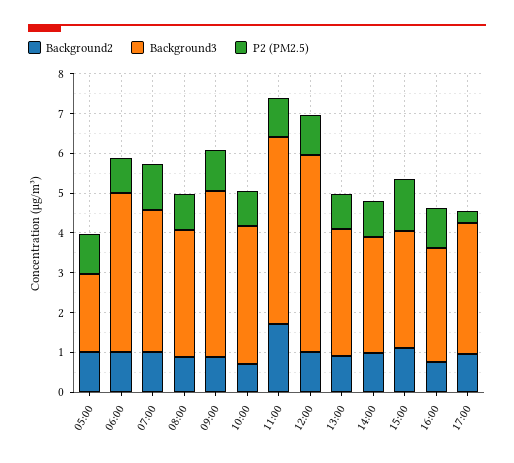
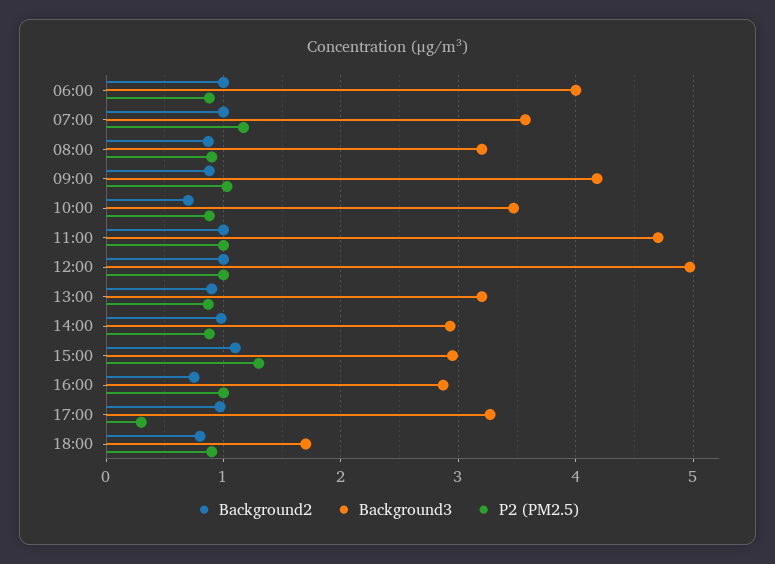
Background2, 05:00: 1 -> none
Background3, 05:00: 2 -> none
P2 (PM2.5), 05:00: 1 -> none
Background2, 11:00: 1.75 -> 1
Background2, 18:00: none -> 0.8
Background3, 18:00: none -> 1.7
P2 (PM2.5), 18:00: none -> 0.9

